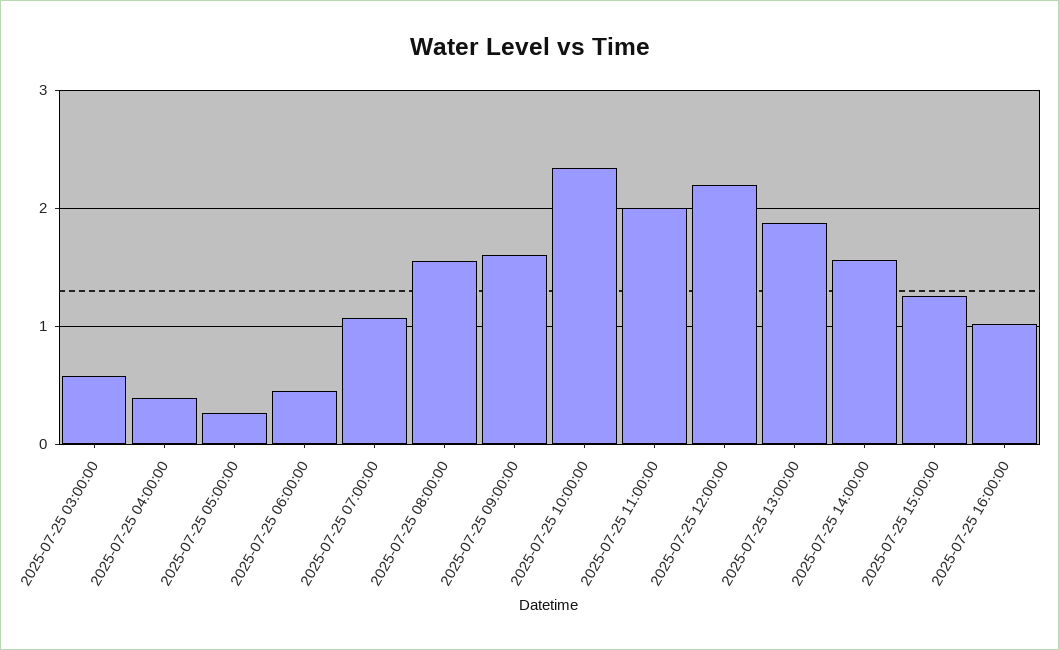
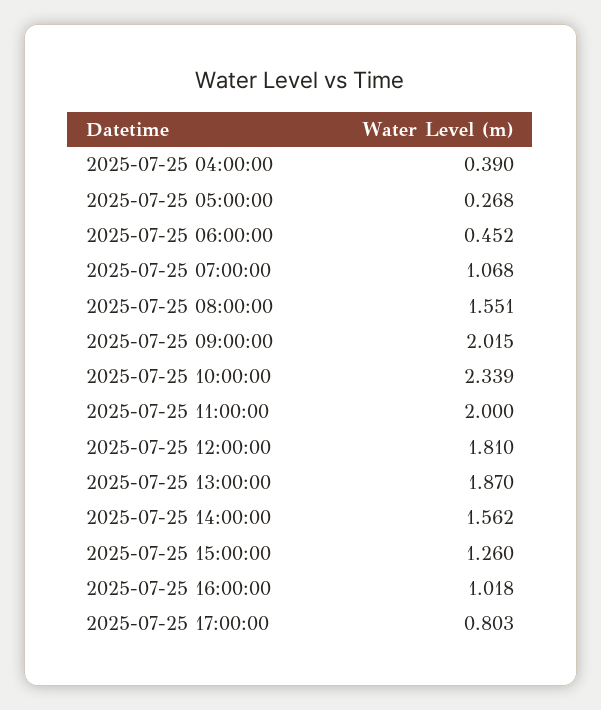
2025-07-25 03:00:00: 0.6 -> none
2025-07-25 09:00:00: 1.6 -> 2.015
2025-07-25 12:00:00: 2.2 -> 1.81
2025-07-25 17:00:00: none -> 0.803

